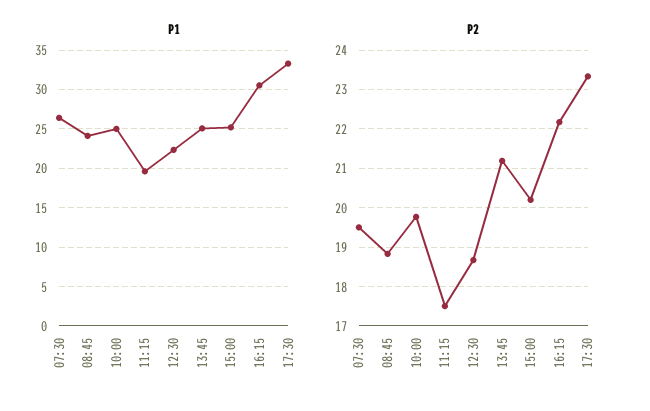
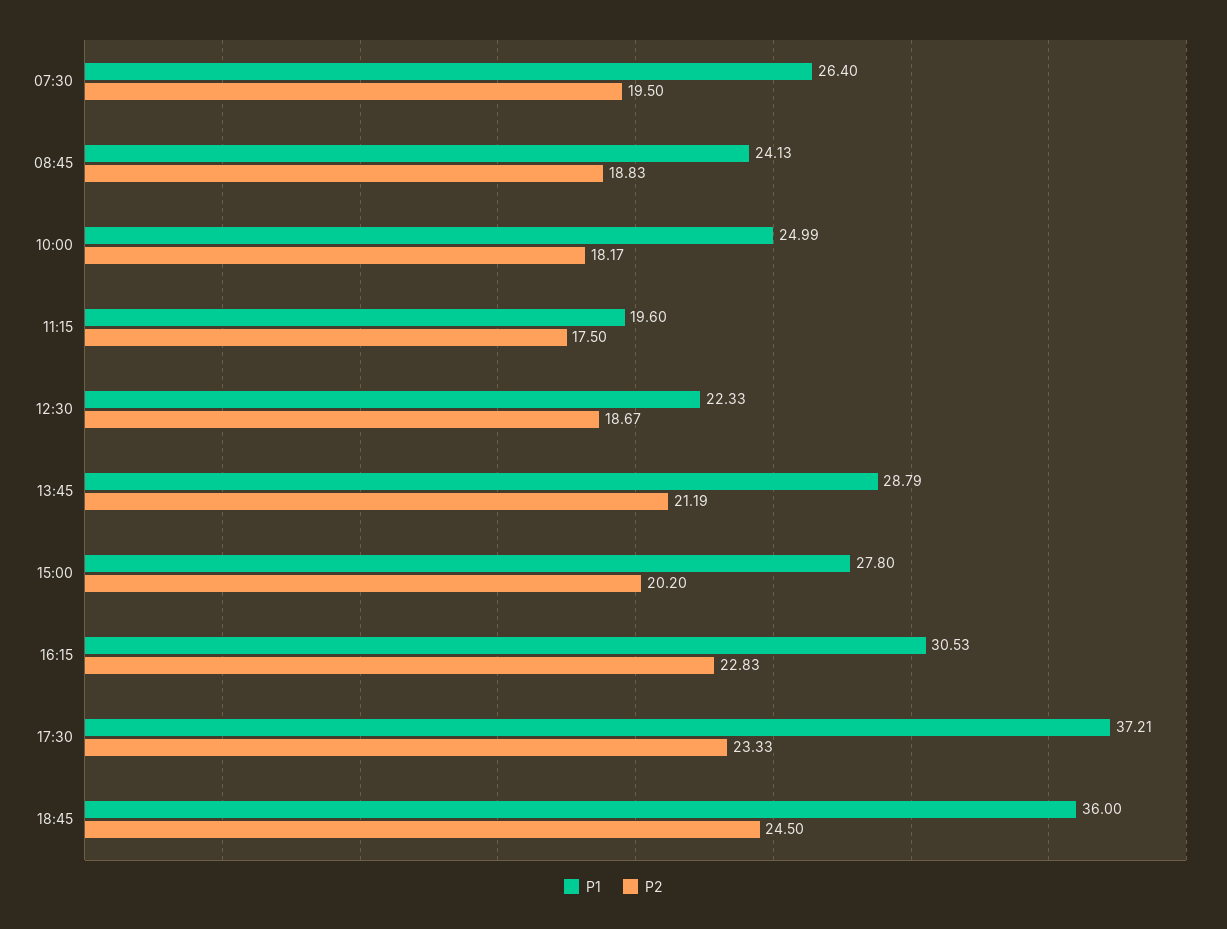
P1, 13:45: 25 -> 28.79
P1, 15:00: 25 -> 27.8
P1, 17:30: 33 -> 37.21
P2, 10:00: 19.8 -> 18.17
P2, 16:15: 22.2 -> 22.83
P1, 18:45: none -> 36
P2, 18:45: none -> 24.5

